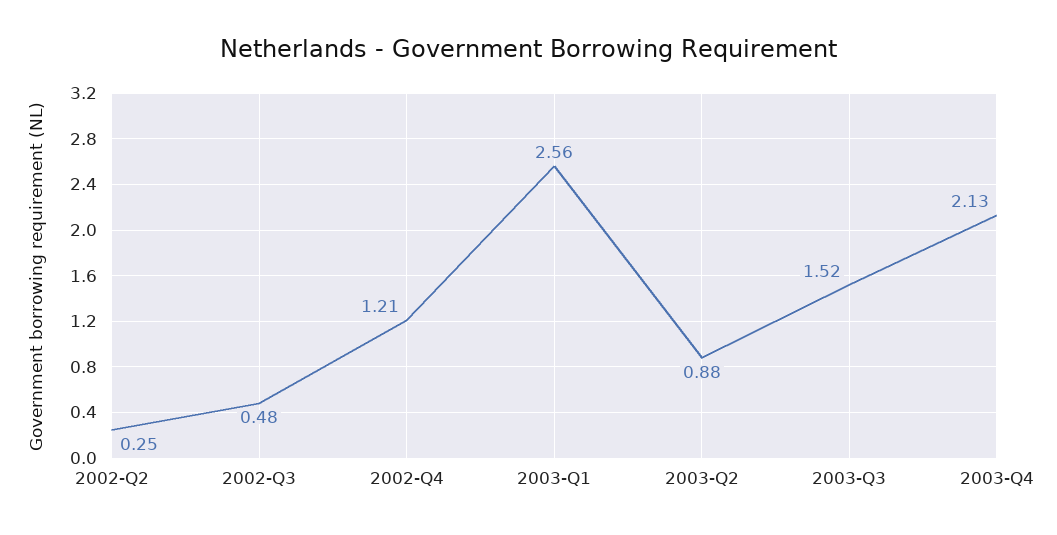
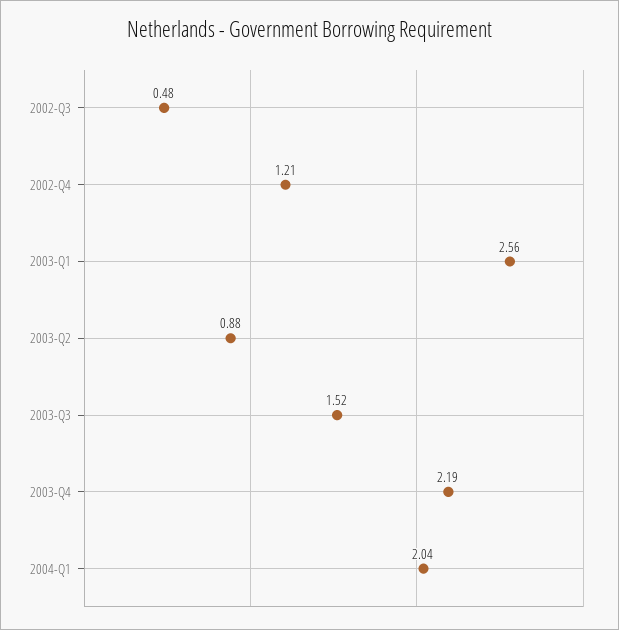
2002-Q2: 0.25 -> none
2003-Q4: 2.13 -> 2.19
2004-Q1: none -> 2.04

